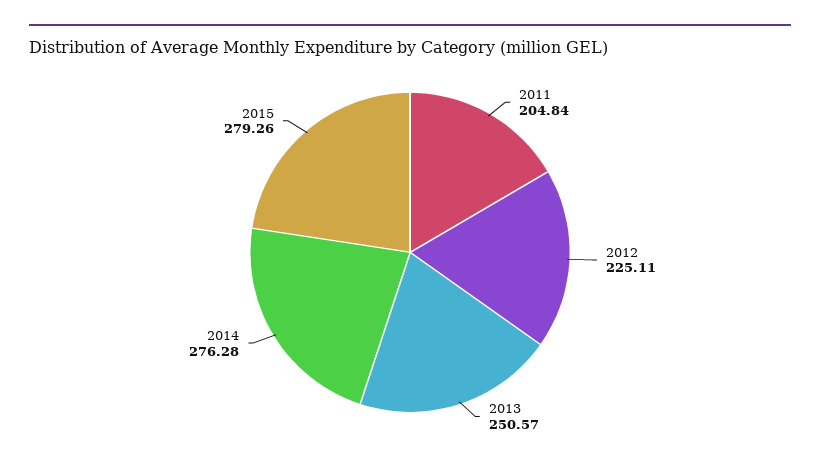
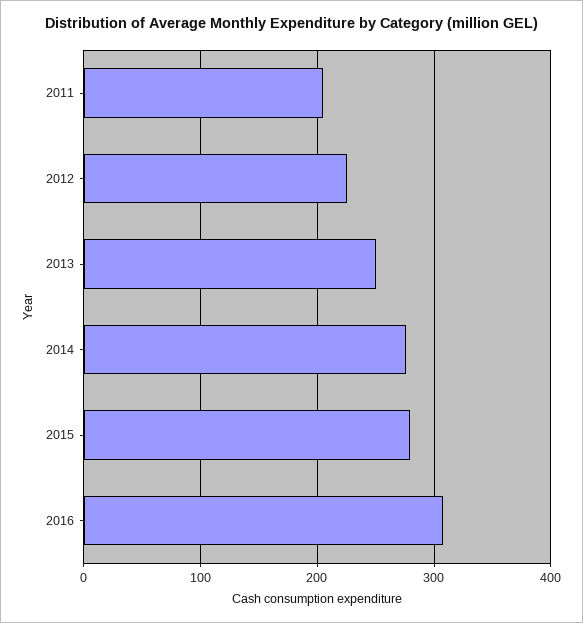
2016: none -> 310

